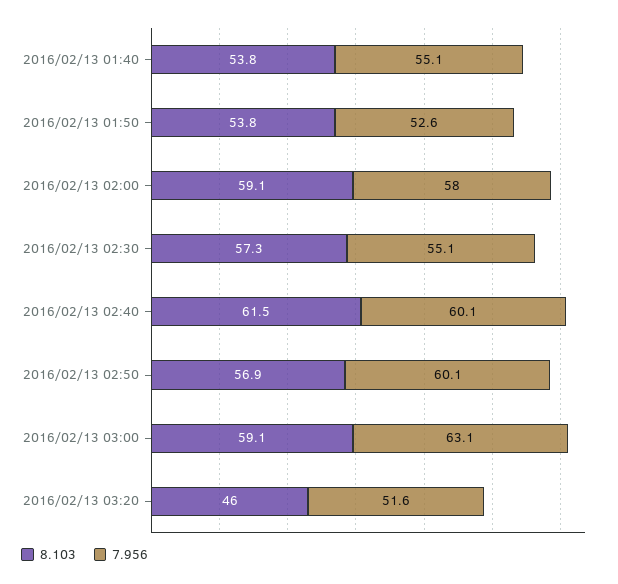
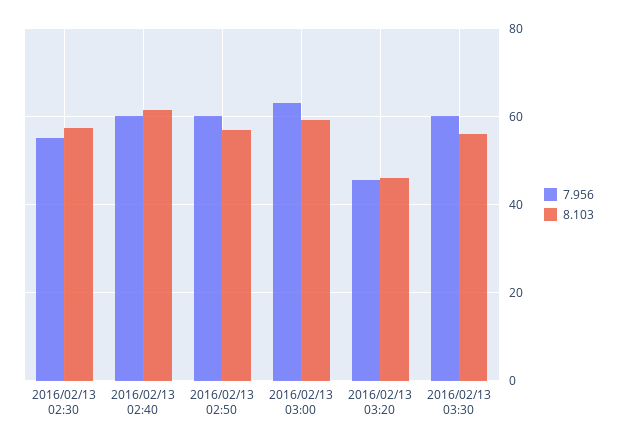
8.103, 2016/02/13 01:40: 53.8 -> none
7.956, 2016/02/13 01:40: 55.1 -> none
8.103, 2016/02/13 01:50: 53.8 -> none
7.956, 2016/02/13 01:50: 52.6 -> none
8.103, 2016/02/13 02:00: 59.1 -> none
7.956, 2016/02/13 02:00: 58 -> none
7.956, 2016/02/13 03:20: 51.6 -> 46
7.956, 2016/02/13 03:30: none -> 60
8.103, 2016/02/13 03:30: none -> 56

